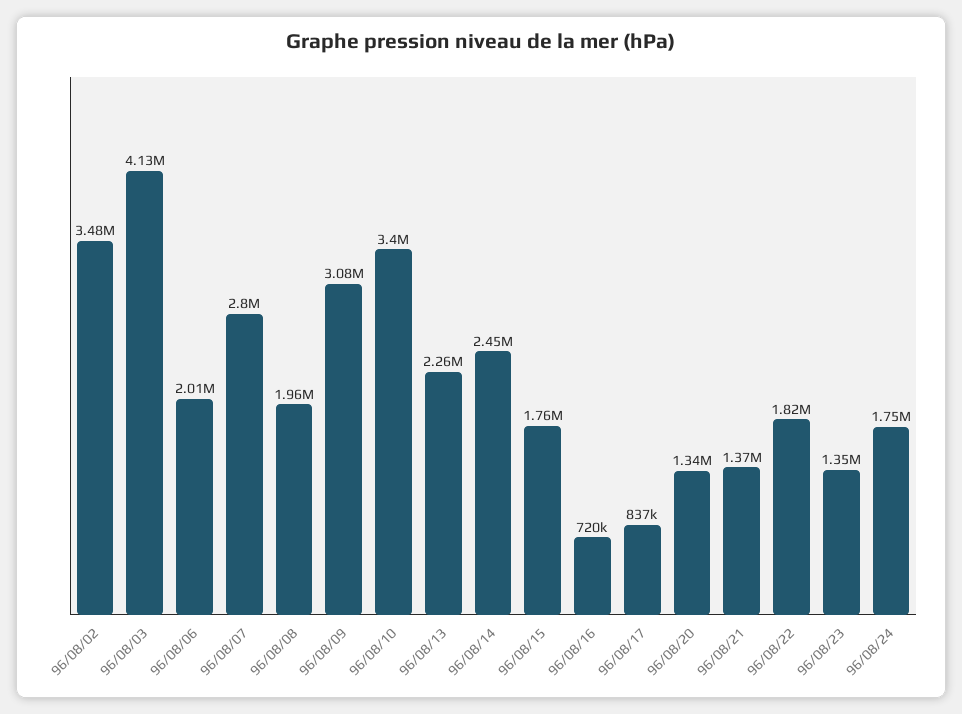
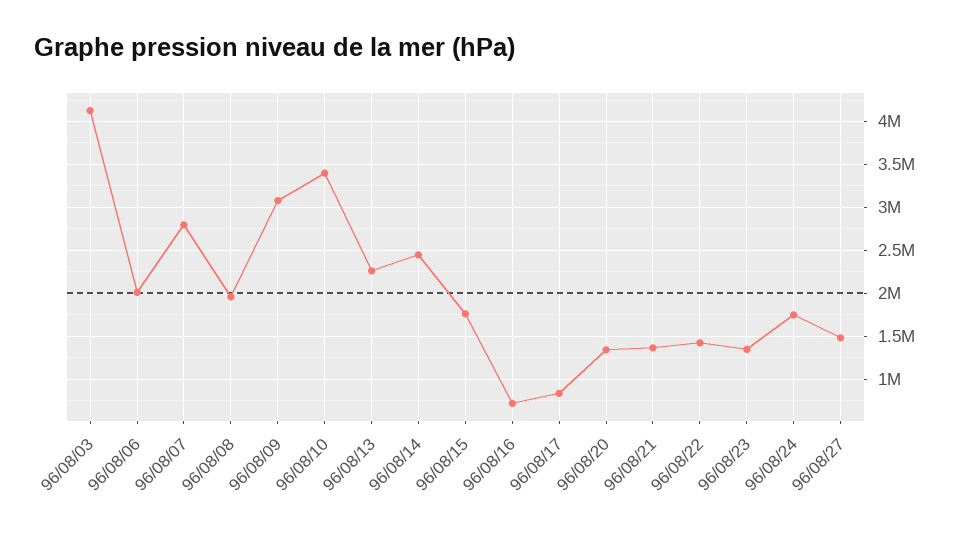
96/08/02: 3480000 -> none
96/08/22: 1820000 -> 1400000
96/08/27: none -> 1500000

